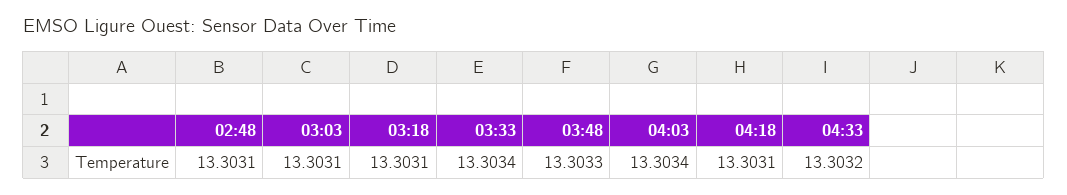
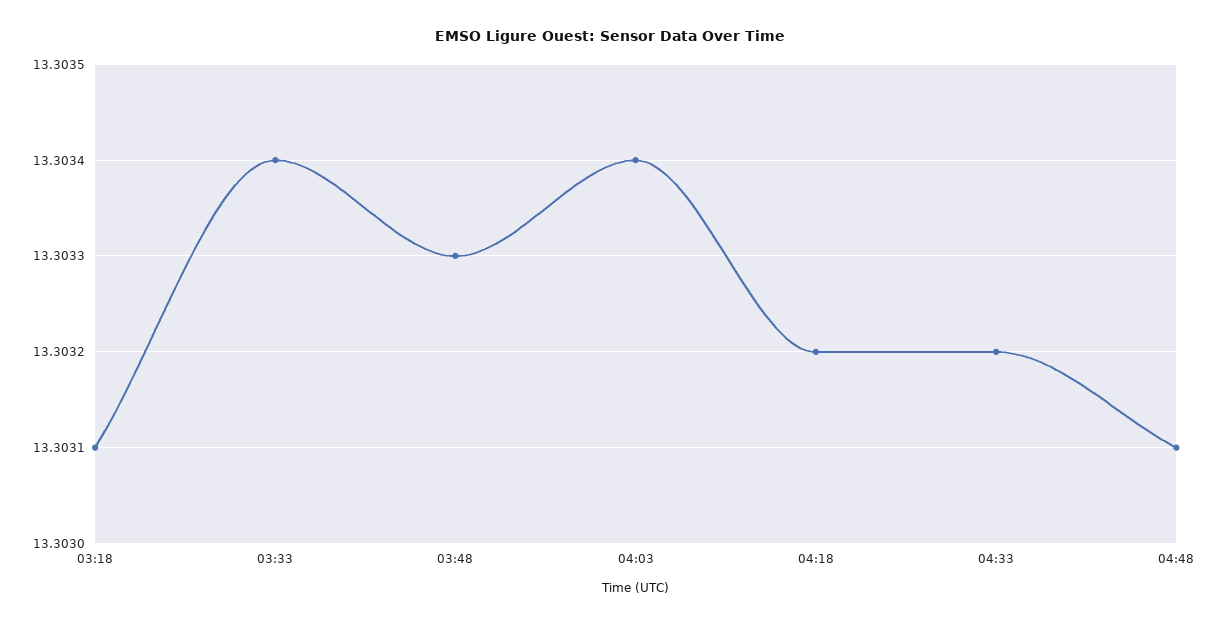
02:48: 13.3031 -> none
03:03: 13.3031 -> none
04:18: 13.3031 -> 13.3032
04:48: none -> 13.3031

